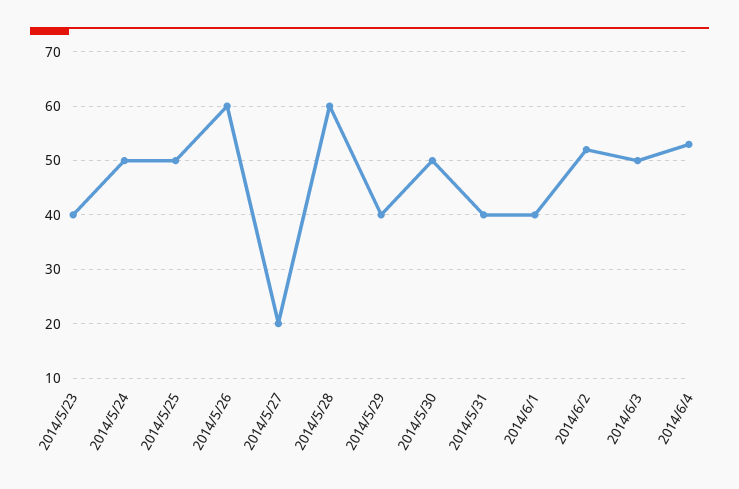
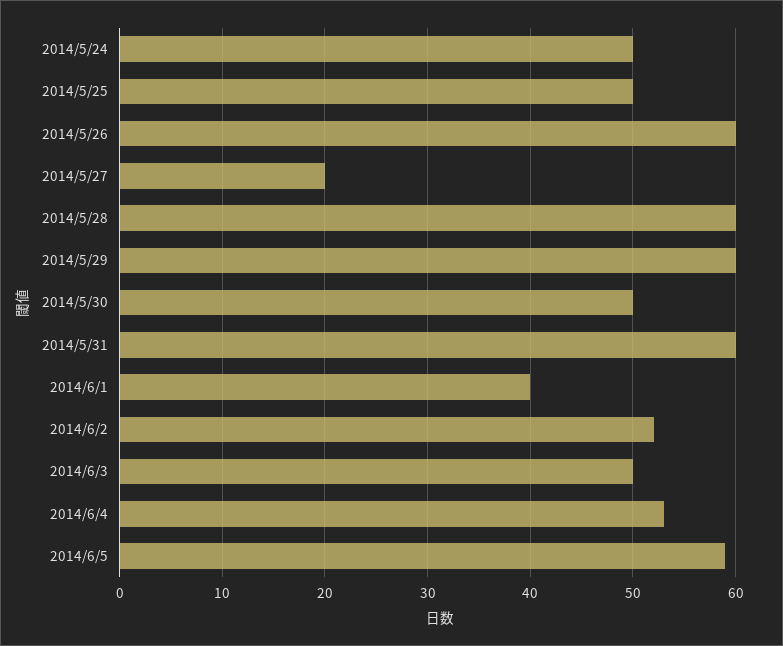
2014/5/23: 40 -> none
2014/5/29: 40 -> 60
2014/5/31: 40 -> 60
2014/6/5: none -> 59

